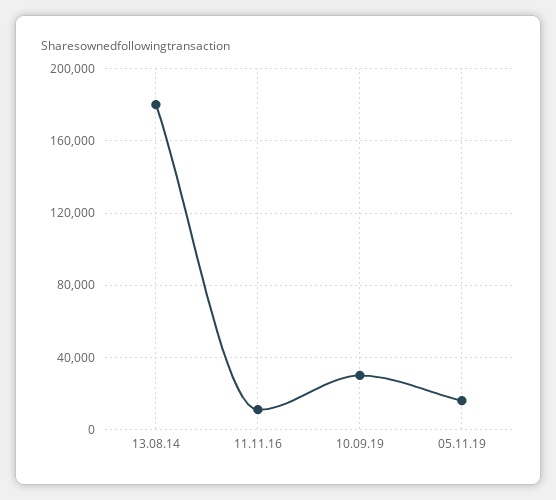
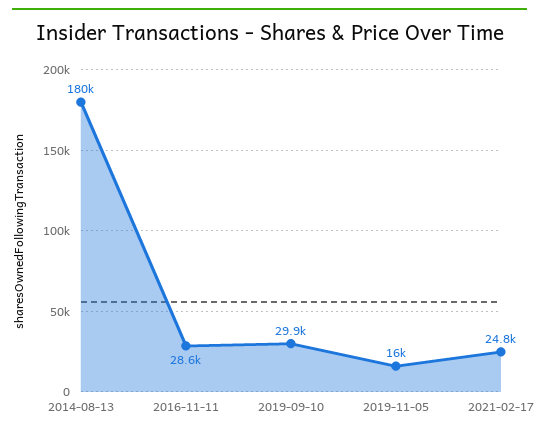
11.11.16: 10000 -> 28600
2021-02-17: none -> 24800

